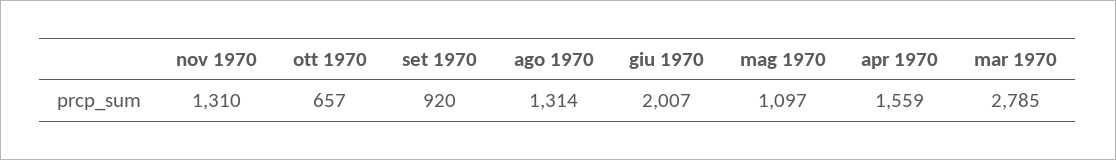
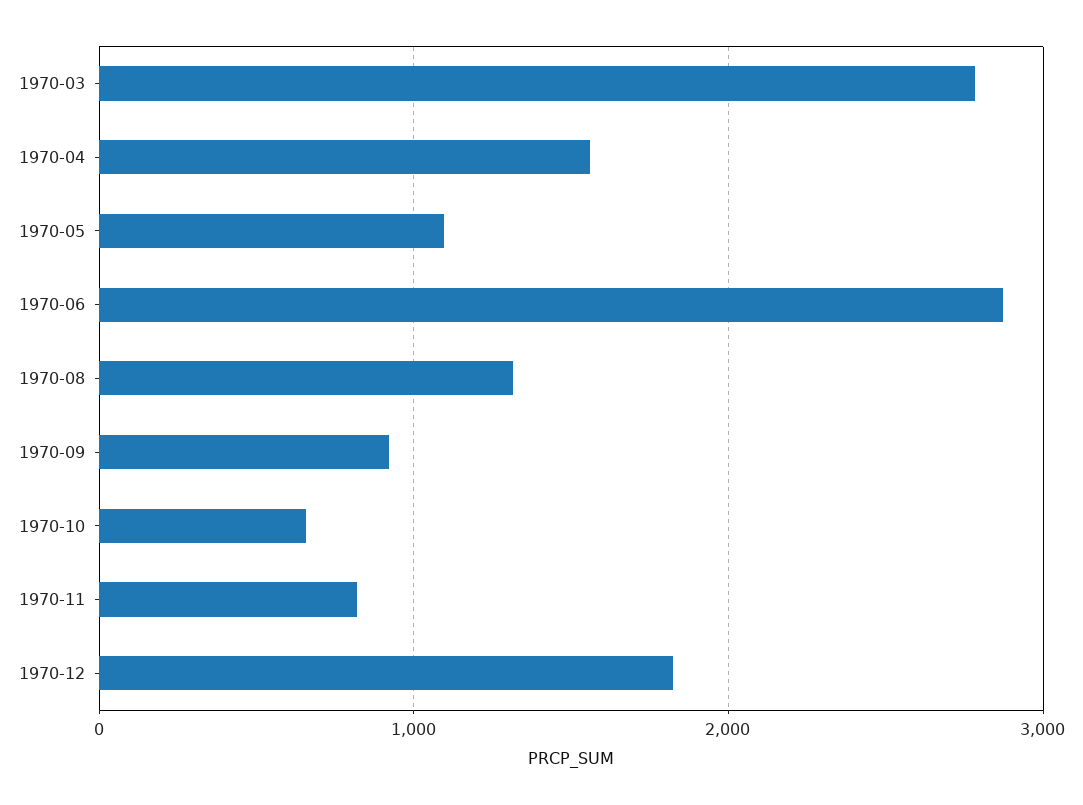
nov 1970: 1310 -> 800
giu 1970: 2007 -> 2900
1970-12: none -> 1800

